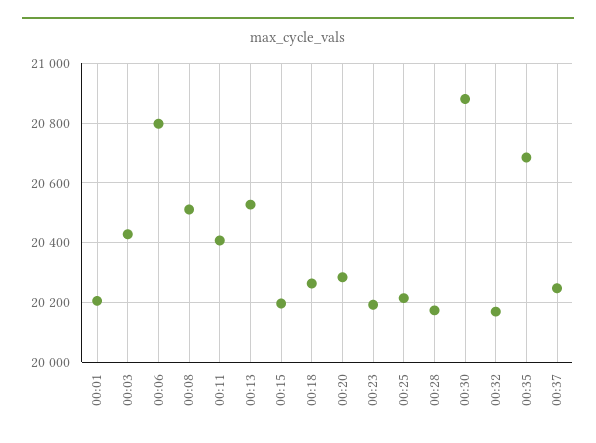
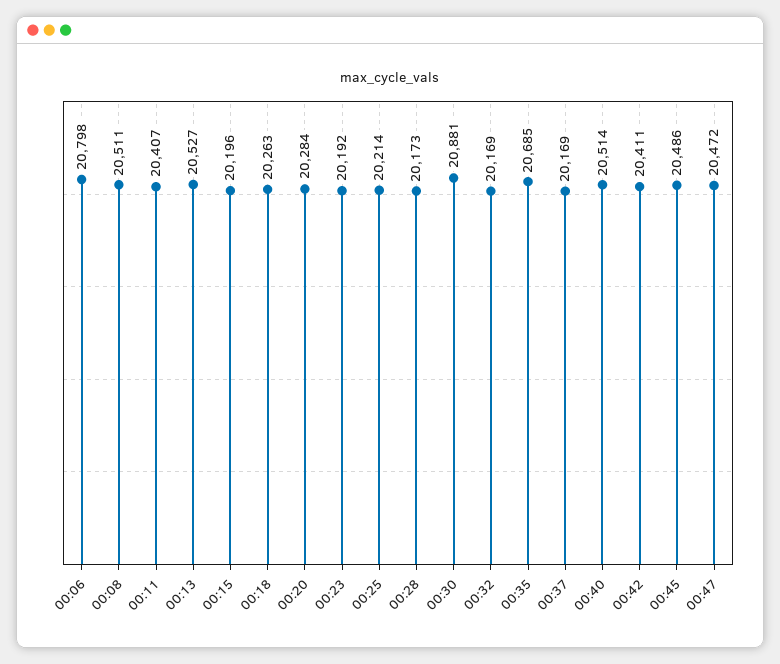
00:01: 20200 -> none
00:03: 20425 -> none
00:37: 20250 -> 20169
00:40: none -> 20514
00:42: none -> 20411
00:45: none -> 20486
00:47: none -> 20472

